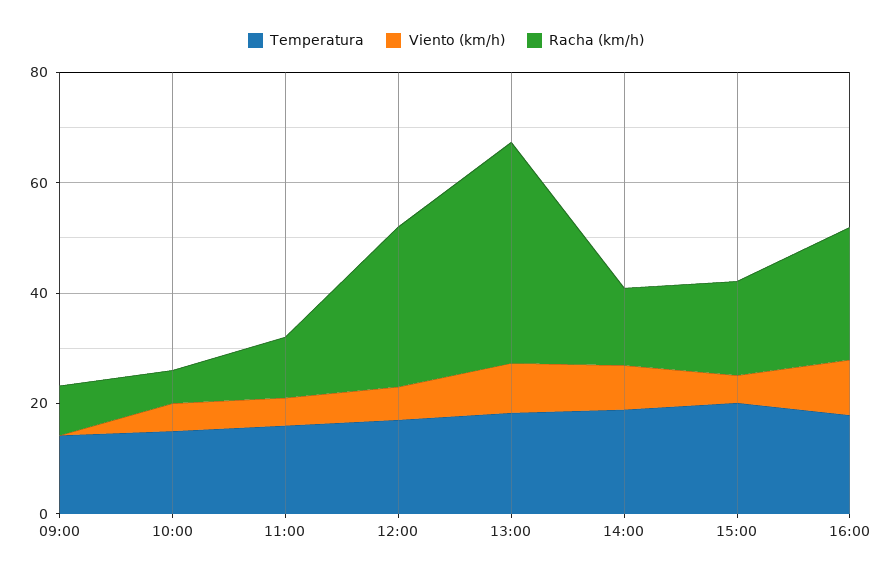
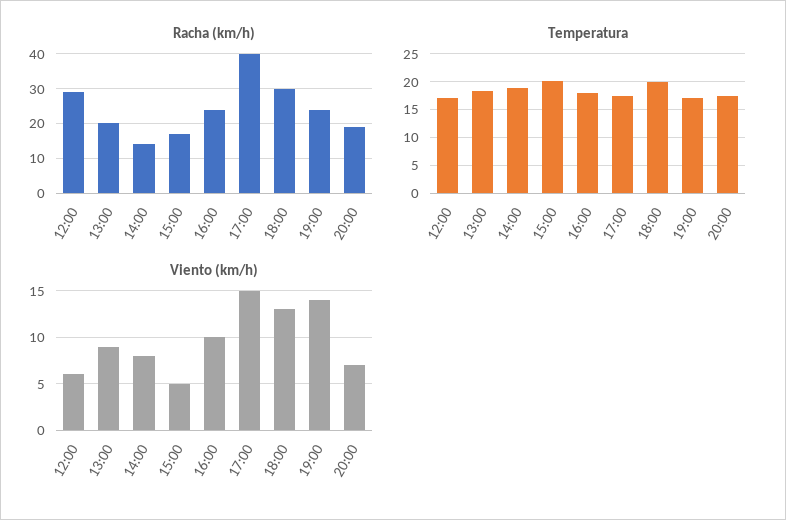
Temperatura, 09:00: 15 -> none
Viento (km/h), 09:00: 0 -> none
Racha (km/h), 09:00: 10 -> none
Temperatura, 10:00: 15 -> none
Viento (km/h), 10:00: 5 -> none
Racha (km/h), 10:00: 5 -> none
Temperatura, 11:00: 15 -> none
Viento (km/h), 11:00: 5 -> none
Racha (km/h), 11:00: 10 -> none
Racha (km/h), 13:00: 40 -> 20
Racha (km/h), 17:00: none -> 40
Racha (km/h), 18:00: none -> 30
Racha (km/h), 19:00: none -> 25
Racha (km/h), 20:00: none -> 20
Temperatura, 17:00: none -> 17.5
Temperatura, 18:00: none -> 20
Temperatura, 19:00: none -> 17.5
Temperatura, 20:00: none -> 17.5
Viento (km/h), 17:00: none -> 15
Viento (km/h), 18:00: none -> 13
Viento (km/h), 19:00: none -> 14
Viento (km/h), 20:00: none -> 7

